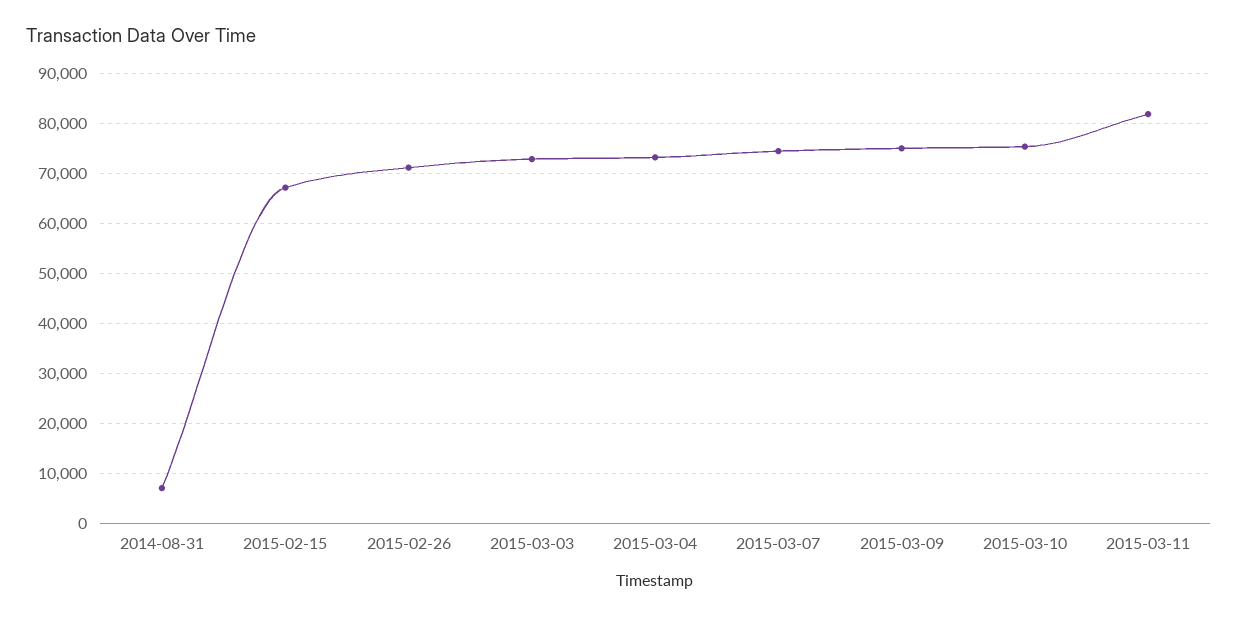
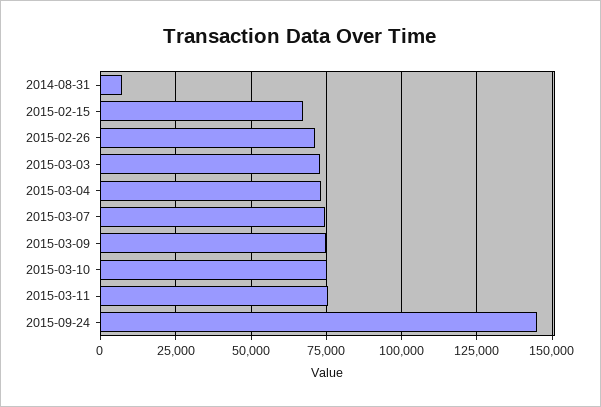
2015-03-11: 82000 -> 75000
2015-09-24: none -> 145000

